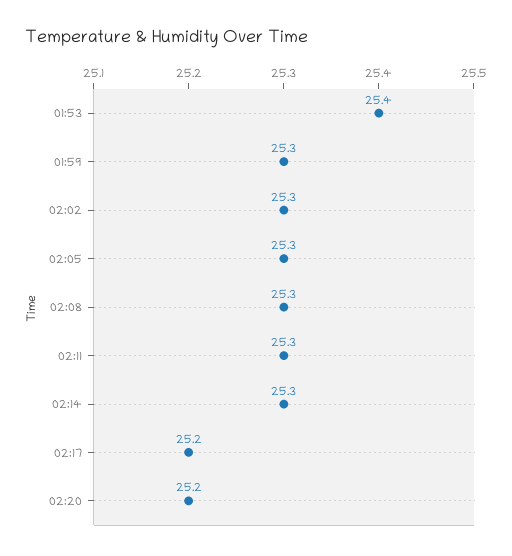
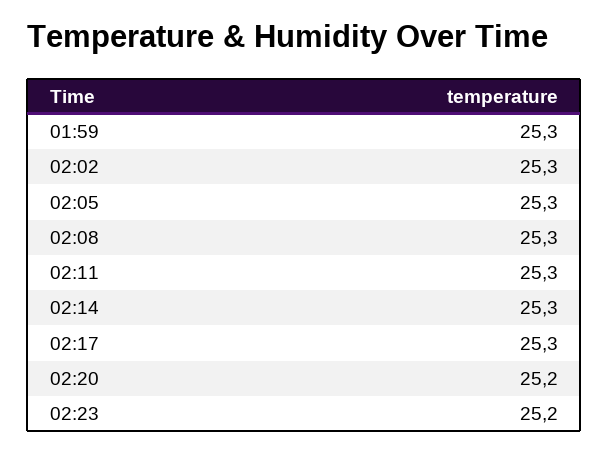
01:53: 25.4 -> none
02:17: 25.2 -> 25.3
02:23: none -> 25.2

